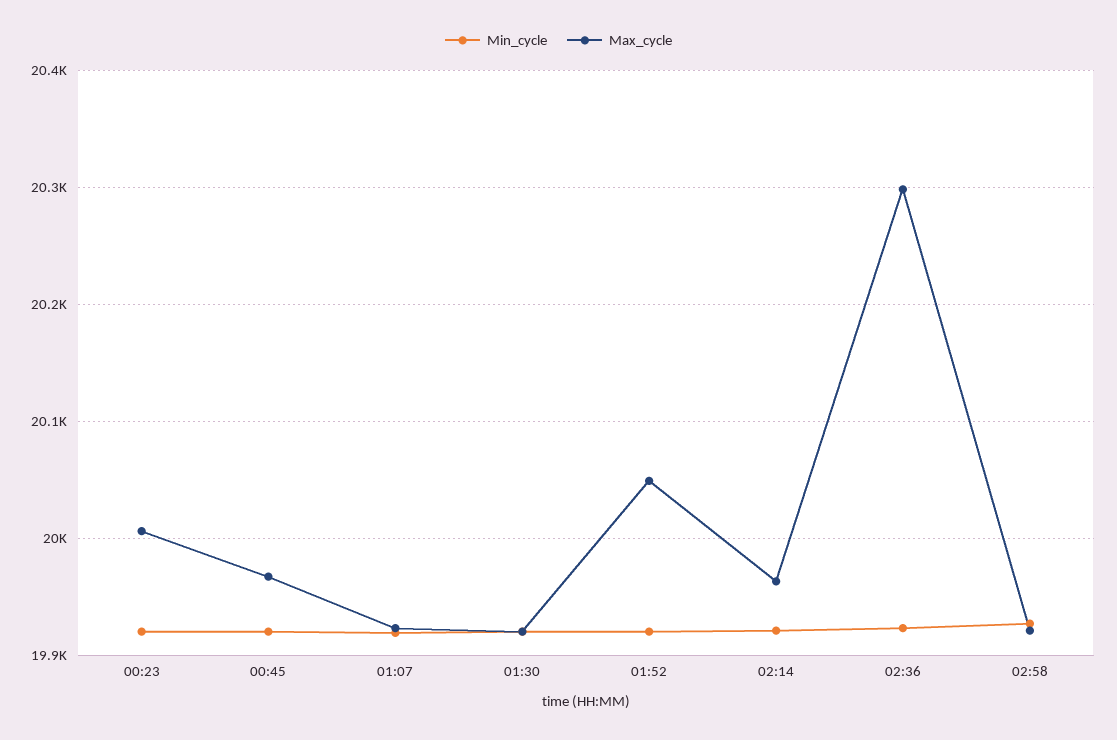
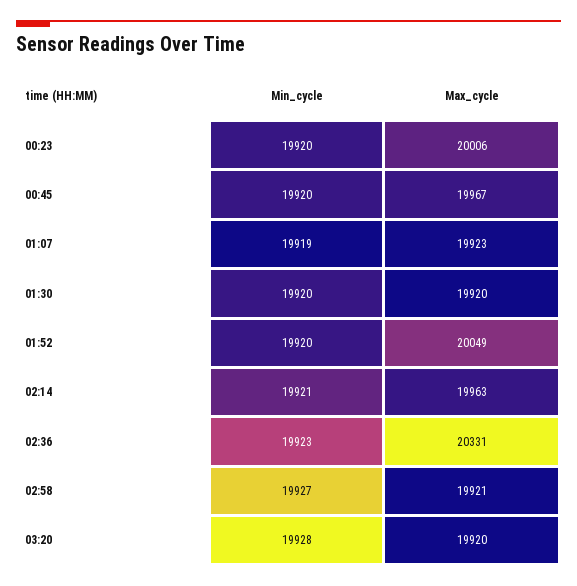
Max_cycle, 02:36: 20300 -> 20331
Min_cycle, 03:20: none -> 19928
Max_cycle, 03:20: none -> 19920

